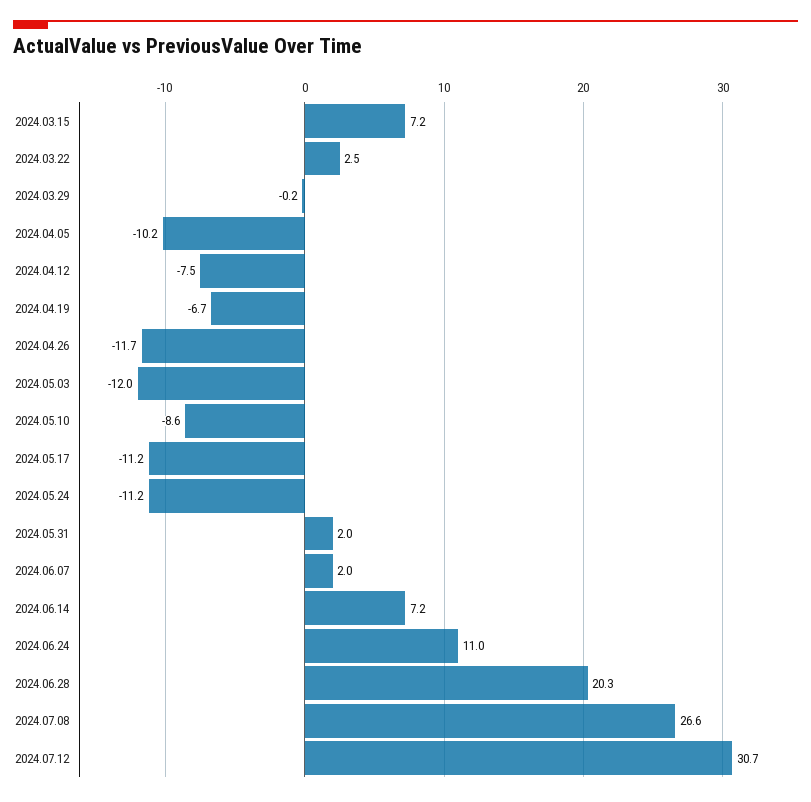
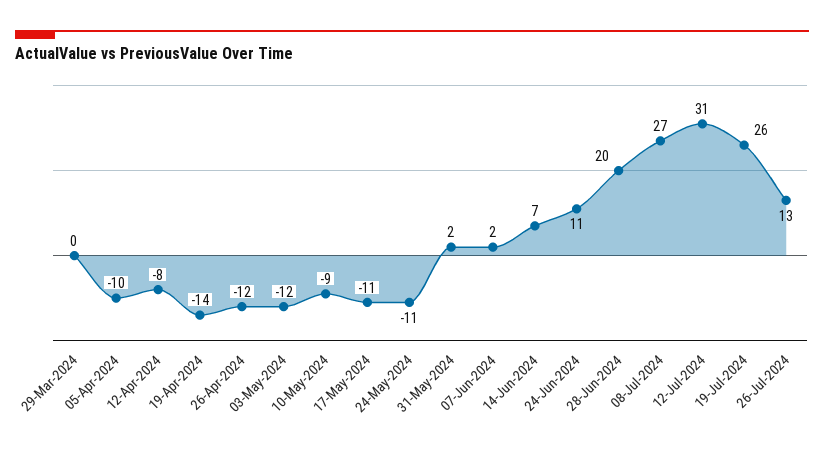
2024.03.15: 7.2 -> none
2024.03.22: 2.5 -> none
2024.04.19: -6.7 -> -14
19-Jul-2024: none -> 26
26-Jul-2024: none -> 13

